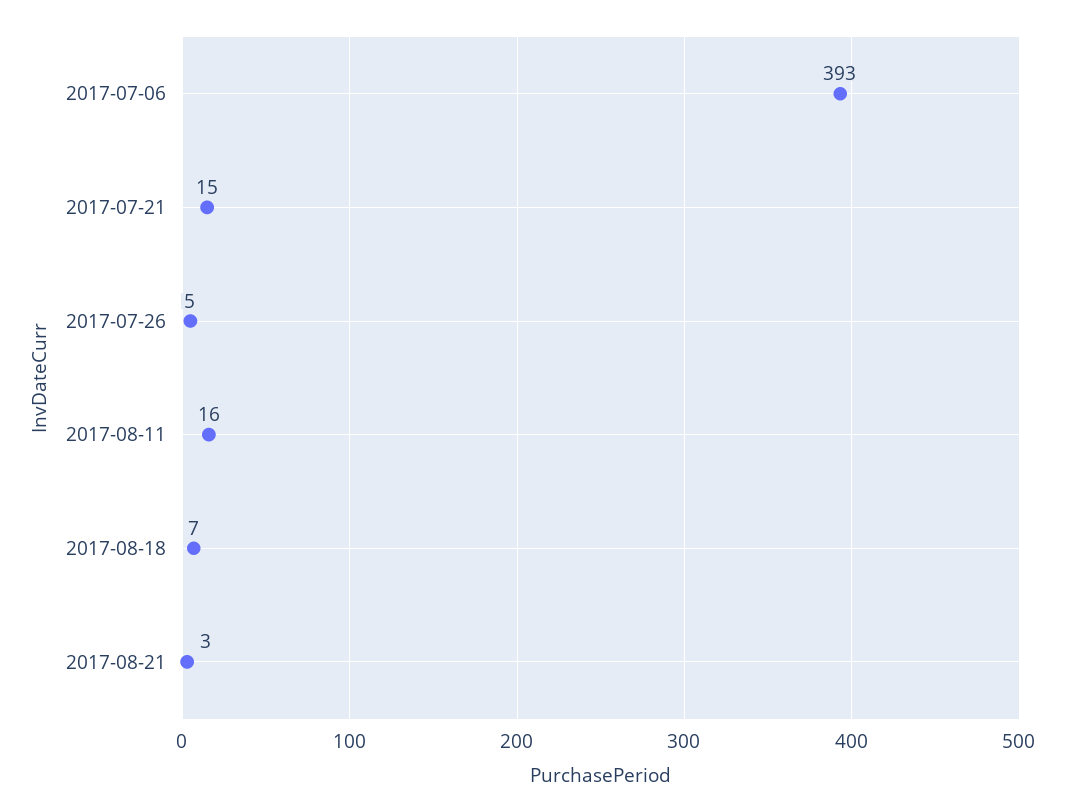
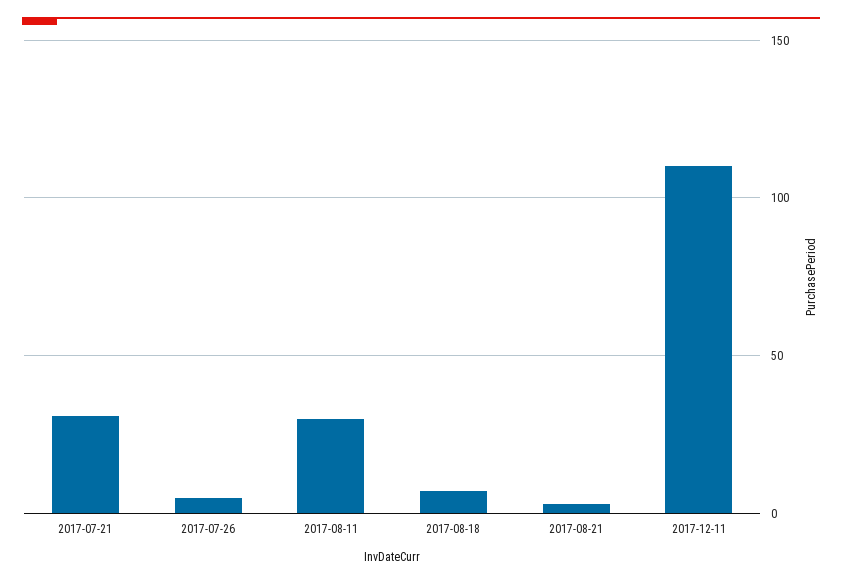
2017-07-06: 393 -> none
2017-07-21: 15 -> 30
2017-08-11: 16 -> 30
2017-12-11: none -> 110

